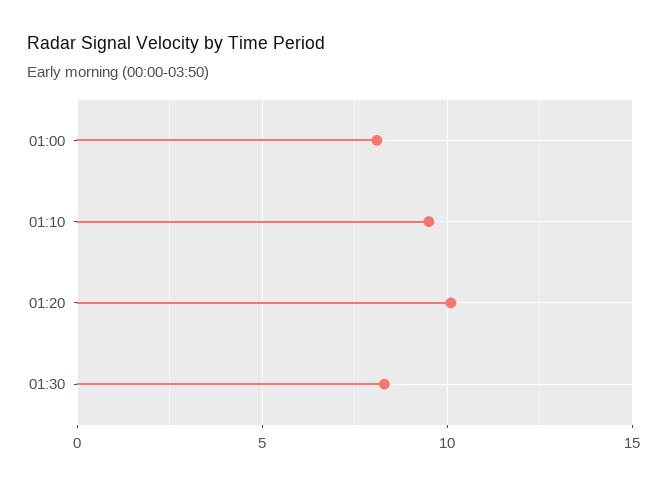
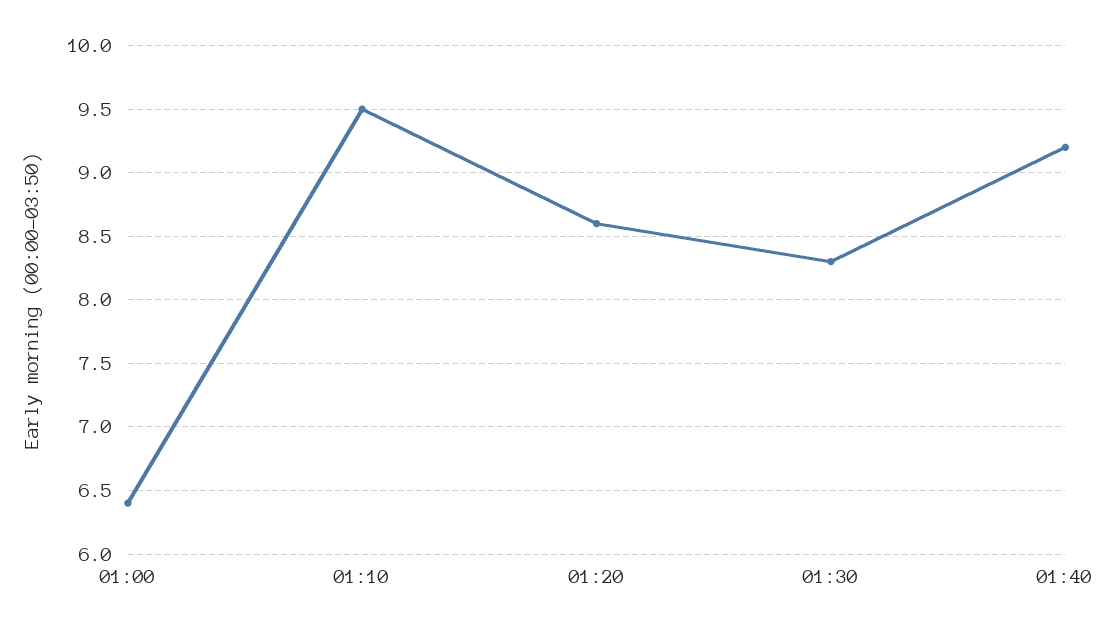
01:00: 8 -> 6.4
01:20: 10 -> 8.6
01:40: none -> 9.2

